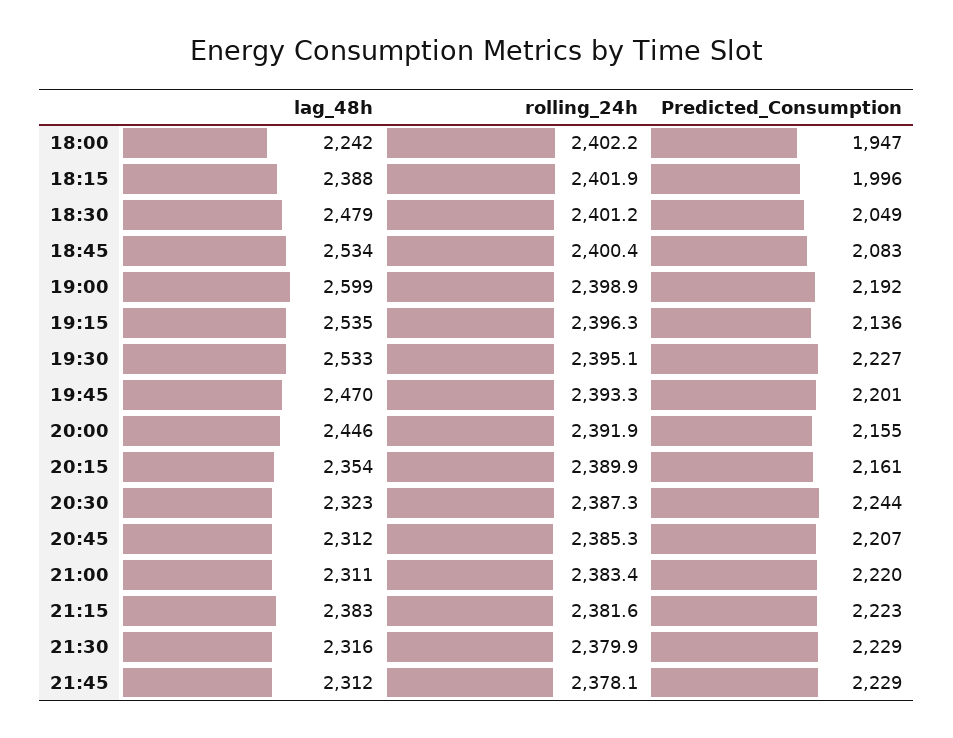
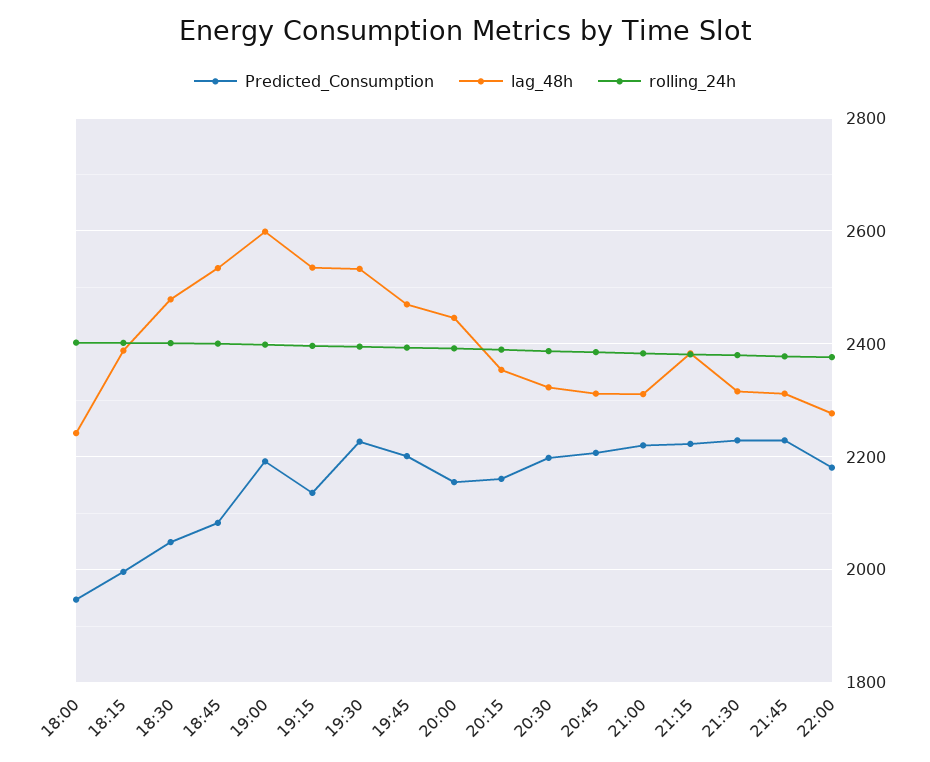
Predicted_Consumption, 20:30: 2244 -> 2200
Predicted_Consumption, 22:00: none -> 2180
lag_48h, 22:00: none -> 2280
rolling_24h, 22:00: none -> 2380

